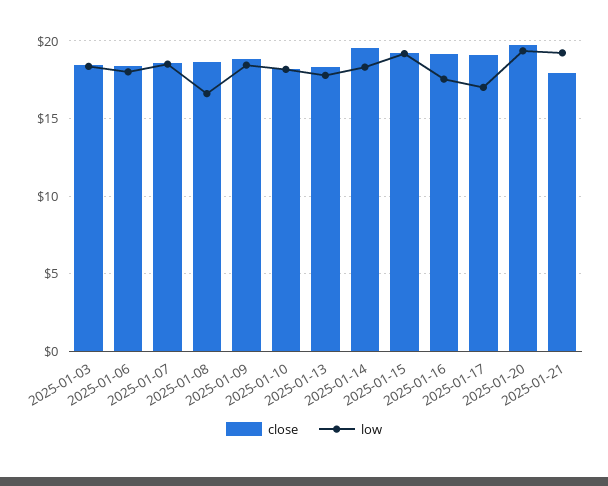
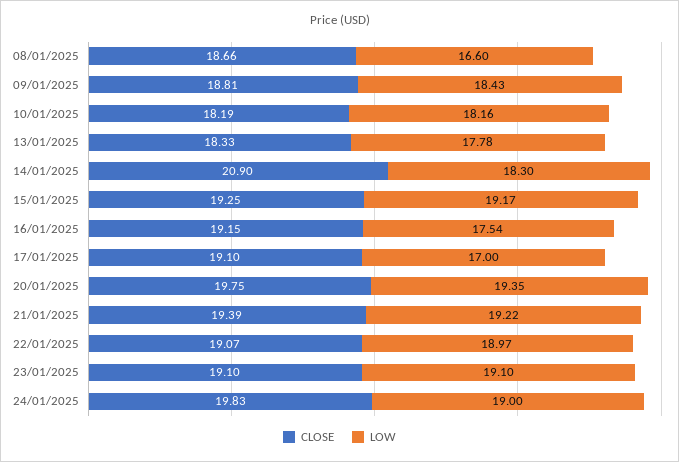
close, 2025-01-03: 18.5 -> none
low, 2025-01-03: 18.5 -> none
close, 2025-01-06: 18.5 -> none
low, 2025-01-06: 18 -> none
close, 2025-01-07: 18.5 -> none
low, 2025-01-07: 18.5 -> none
close, 2025-01-14: 19.5 -> 20.9
close, 2025-01-21: 18 -> 19.39
close, 22/01/2025: none -> 19.07
low, 22/01/2025: none -> 18.97
close, 23/01/2025: none -> 19.1
low, 23/01/2025: none -> 19.1
close, 24/01/2025: none -> 19.83
low, 24/01/2025: none -> 19

